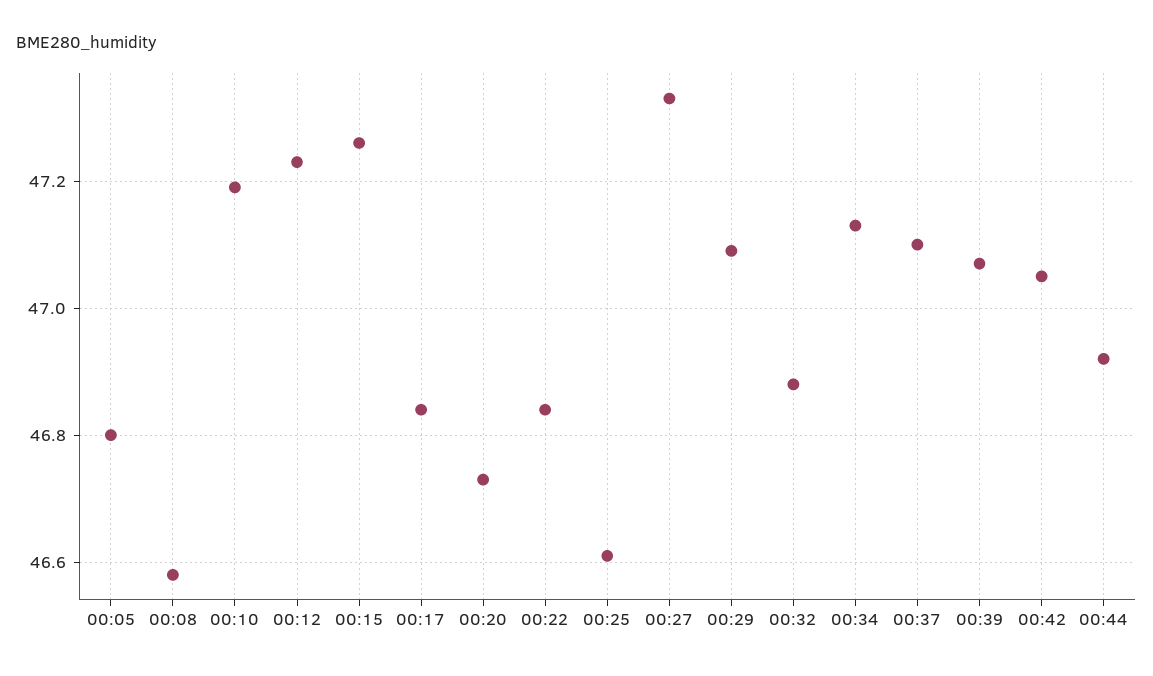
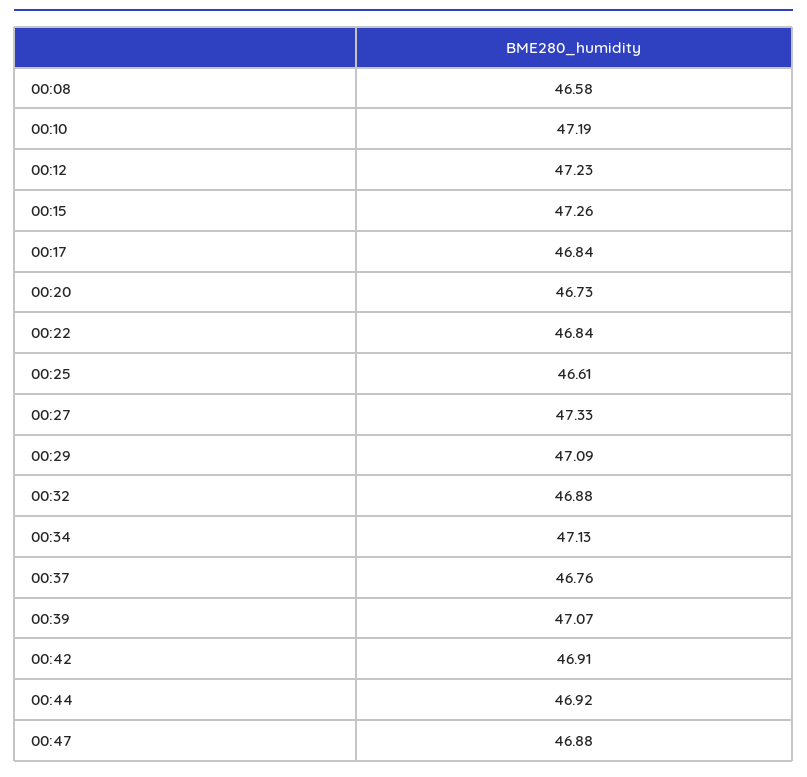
00:05: 46.8 -> none
00:37: 47.1 -> 46.76
00:42: 47.05 -> 46.91
00:47: none -> 46.88

